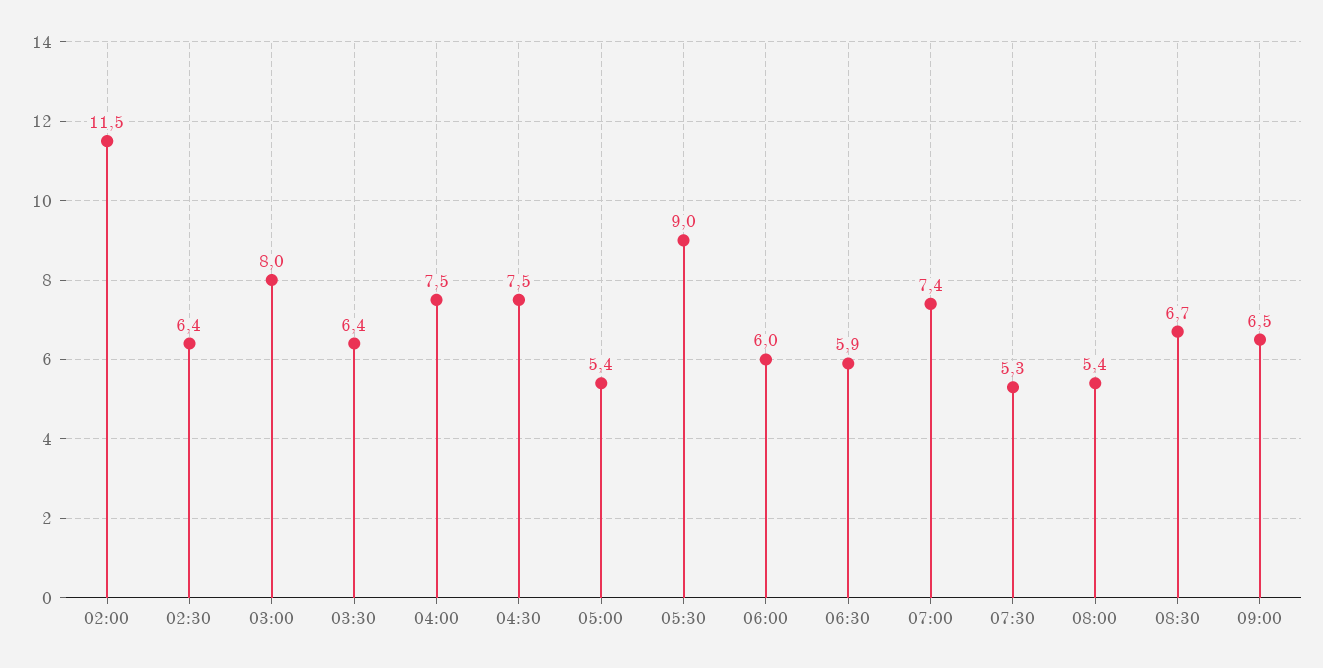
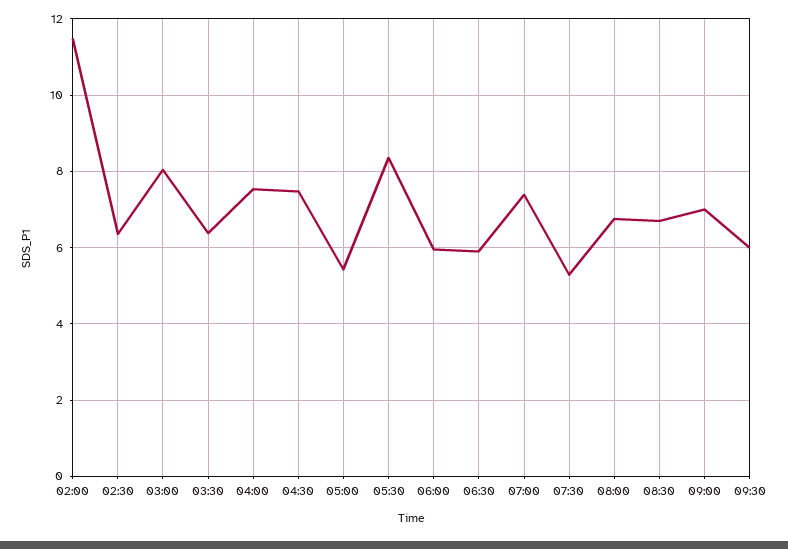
05:30: 9 -> 8.4
08:00: 5.4 -> 6.8
09:00: 6.5 -> 7
09:30: none -> 6

